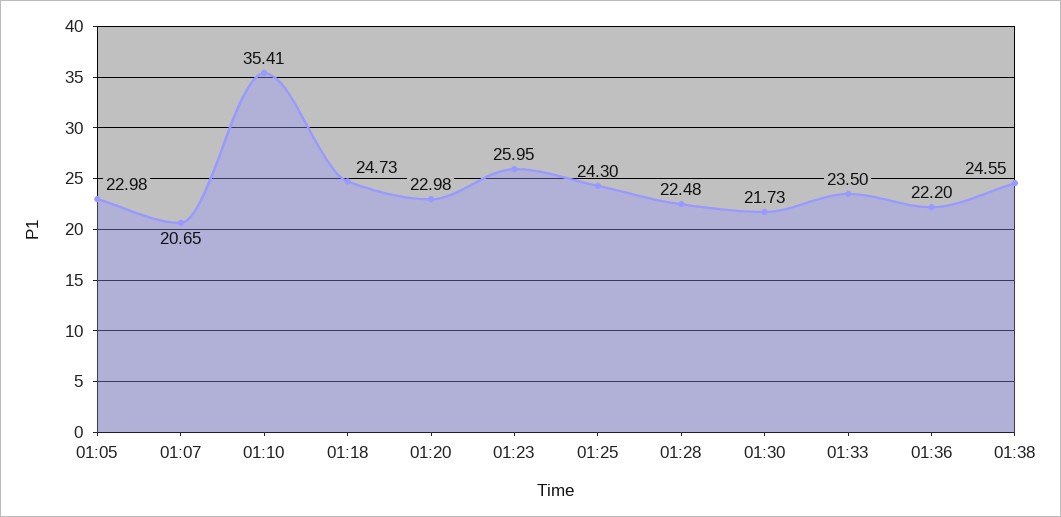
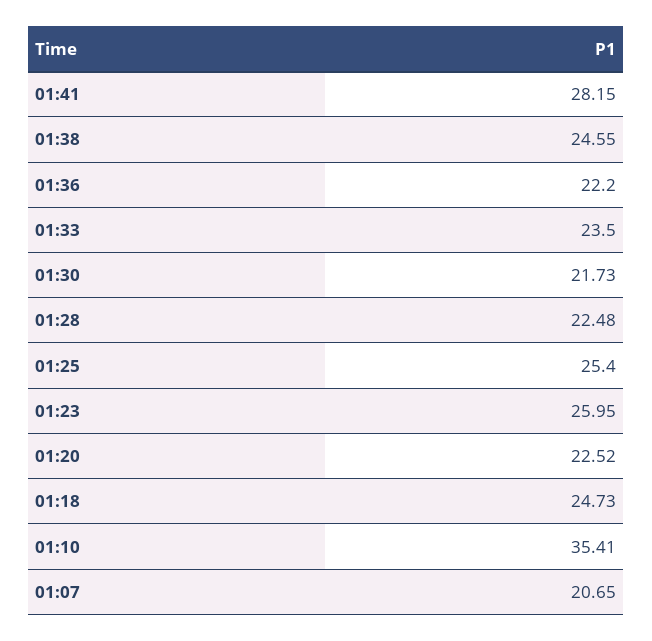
01:05: 22.98 -> none
01:20: 22.98 -> 22.52
01:25: 24.3 -> 25.4
01:41: none -> 28.15

